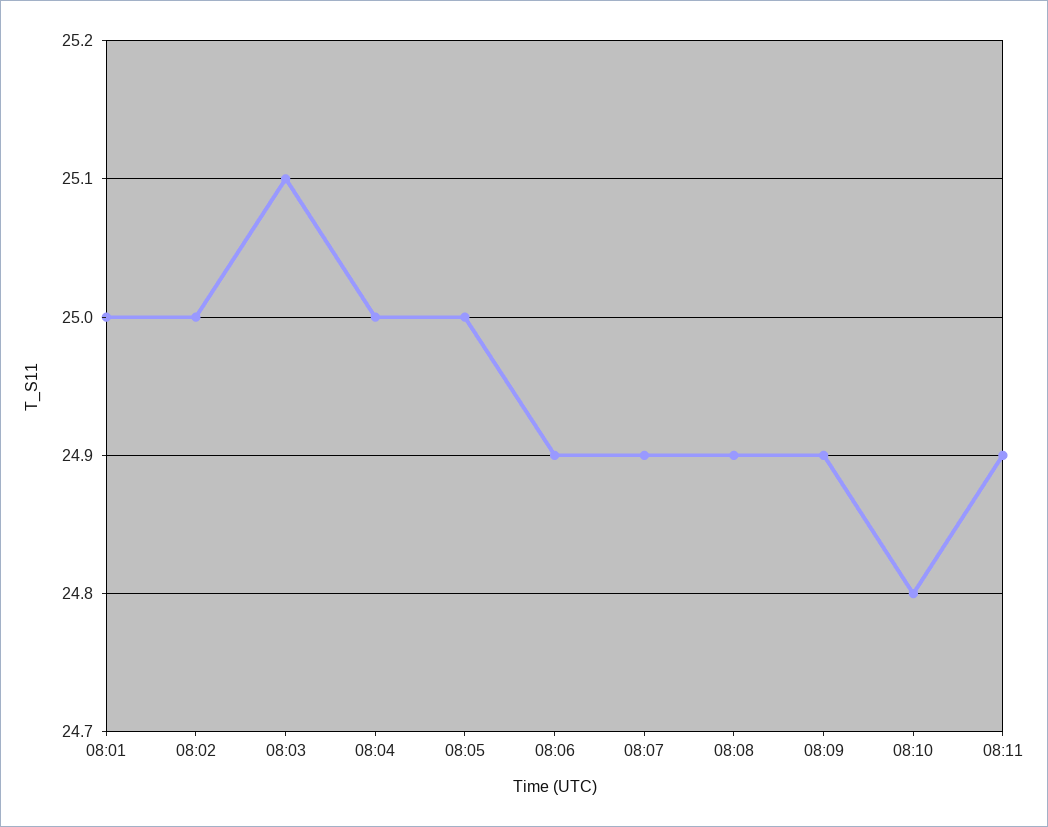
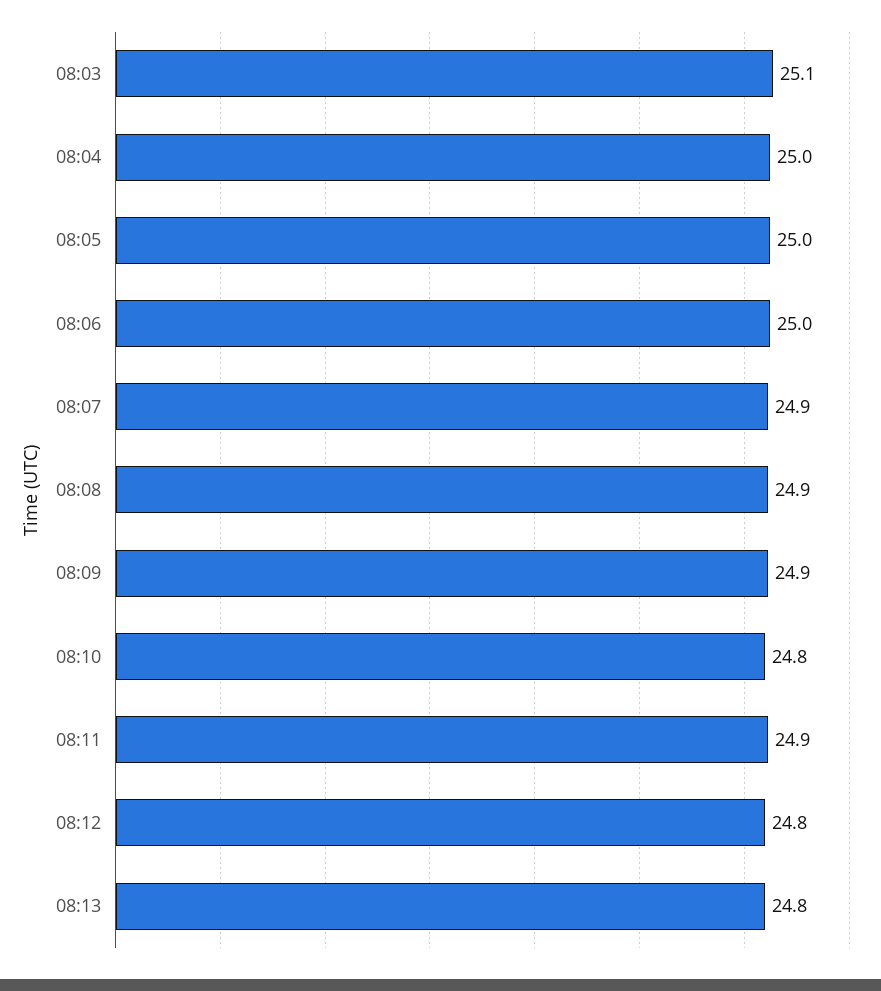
08:01: 25 -> none
08:02: 25 -> none
08:06: 24.9 -> 25
08:12: none -> 24.8
08:13: none -> 24.8

